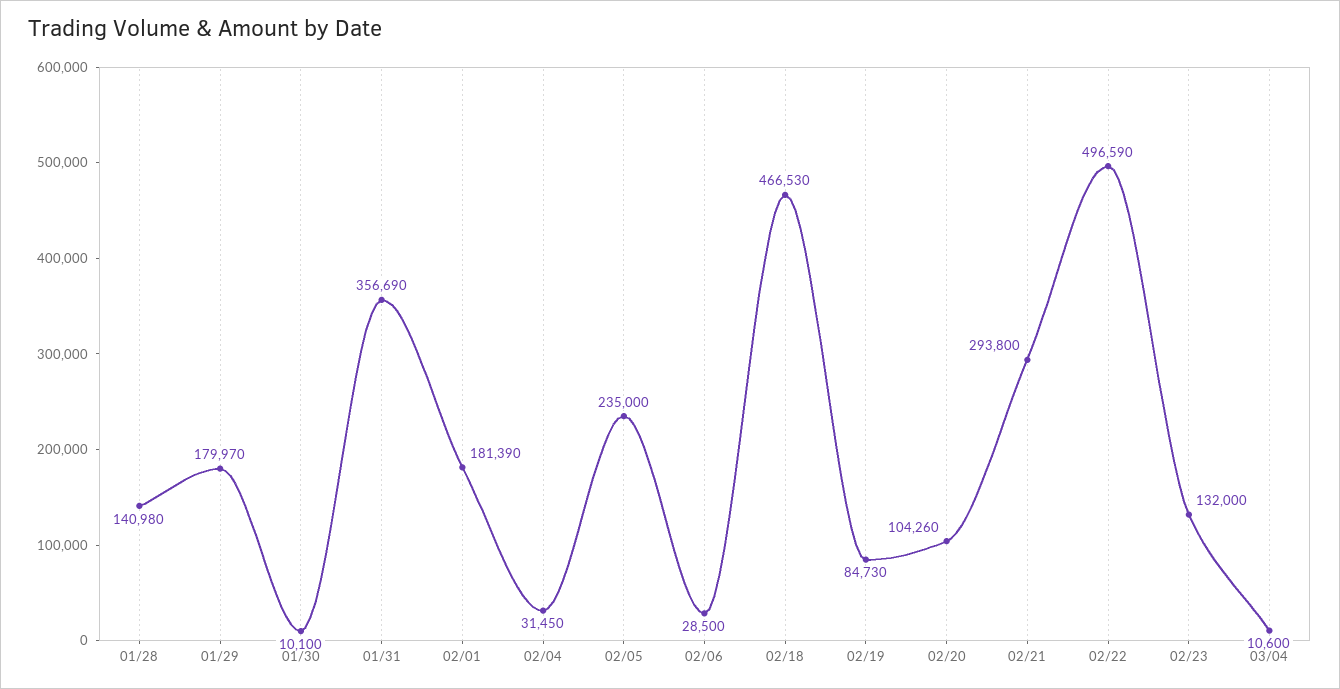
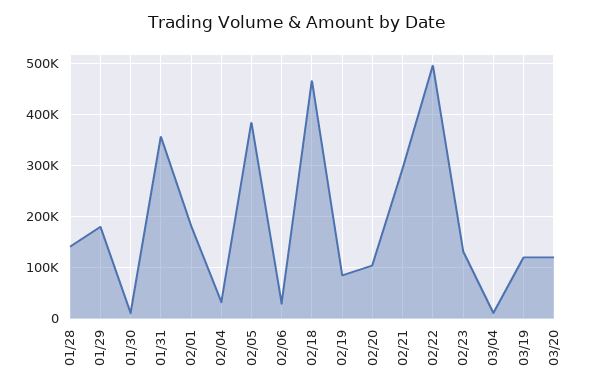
02/05: 235000 -> 380000
03/19: none -> 120000
03/20: none -> 120000

